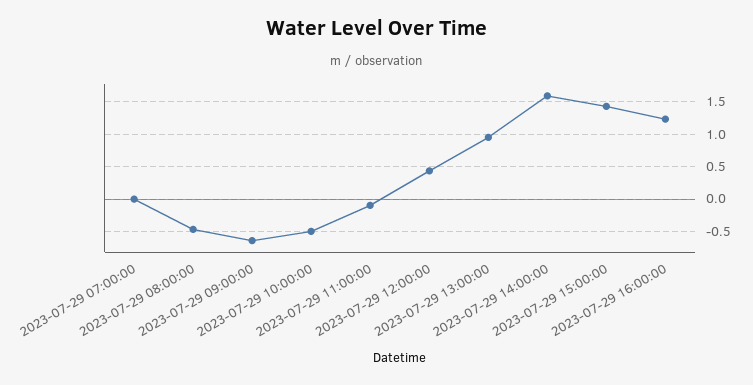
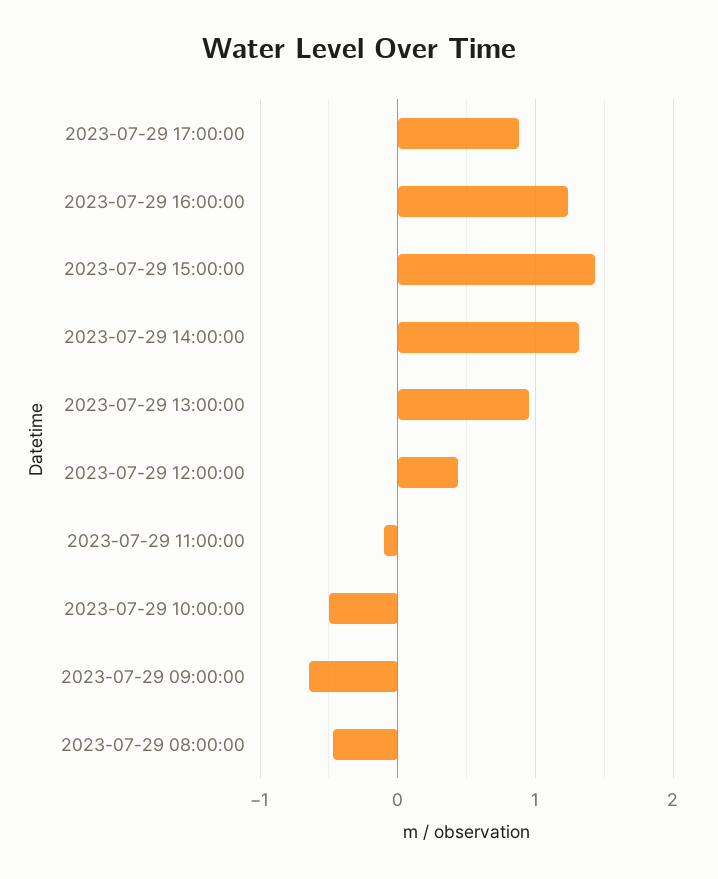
2023-07-29 07:00:00: 0 -> none
2023-07-29 14:00:00: 1.6 -> 1.3
2023-07-29 17:00:00: none -> 0.9

